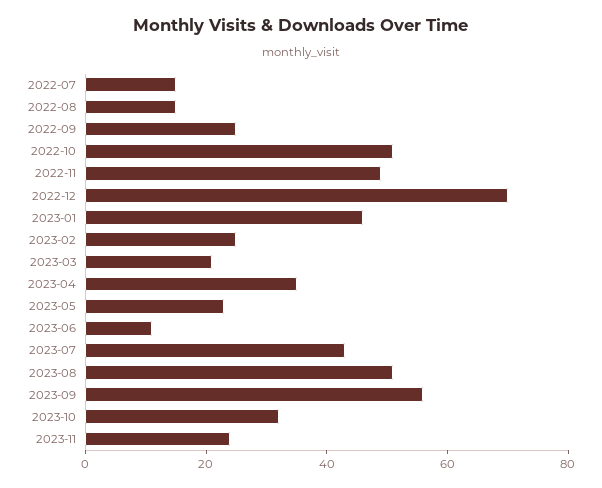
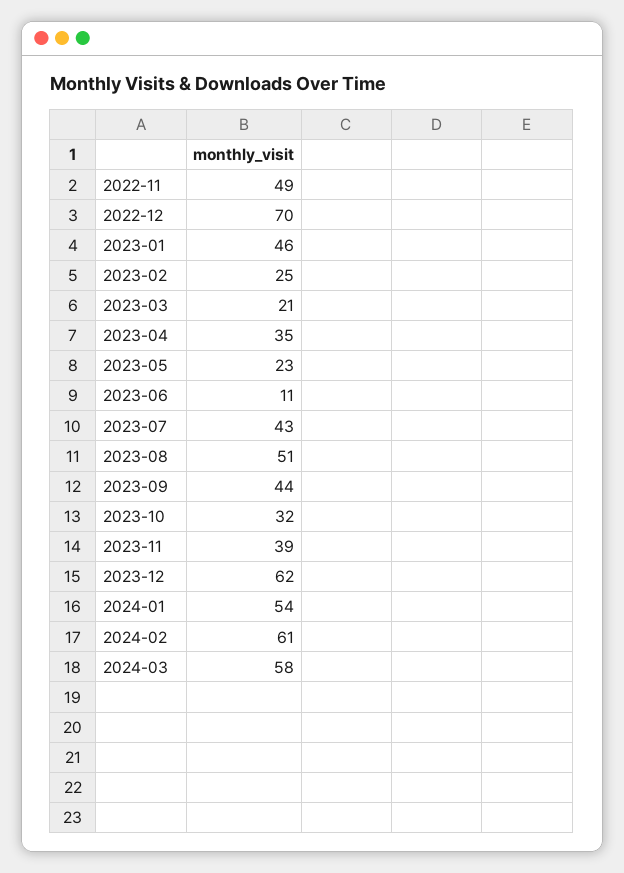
2022-07: 15 -> none
2022-08: 15 -> none
2022-09: 25 -> none
2022-10: 50 -> none
2023-09: 55 -> 44
2023-11: 25 -> 39
2023-12: none -> 62
2024-01: none -> 54
2024-02: none -> 61
2024-03: none -> 58

